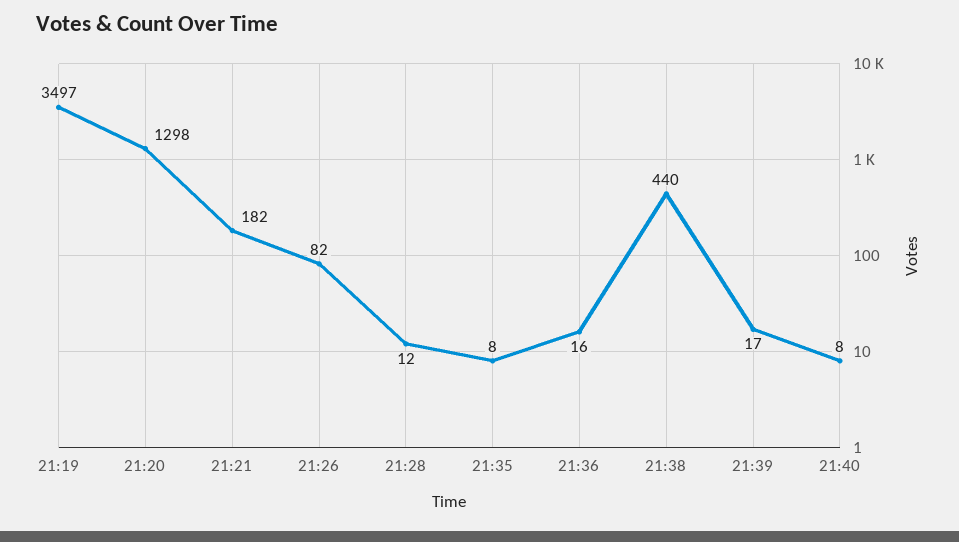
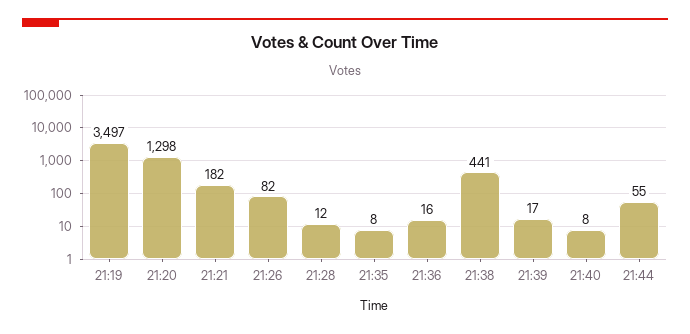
21:38: 440 -> 441
21:44: none -> 55

